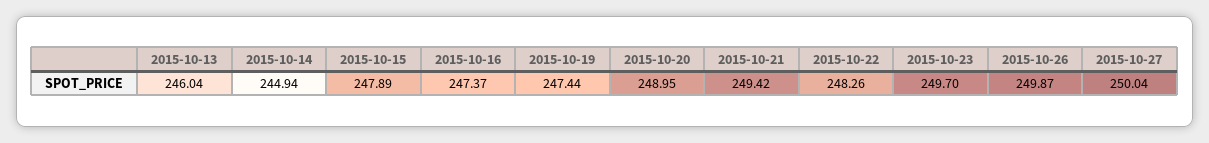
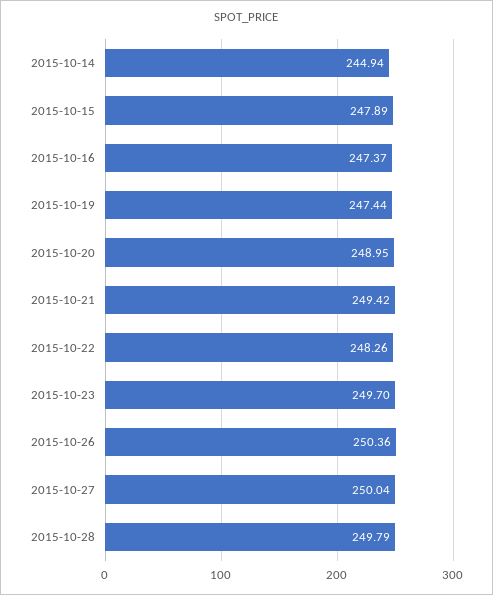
2015-10-13: 246.04 -> none
2015-10-26: 249.87 -> 250.36
2015-10-28: none -> 249.79

